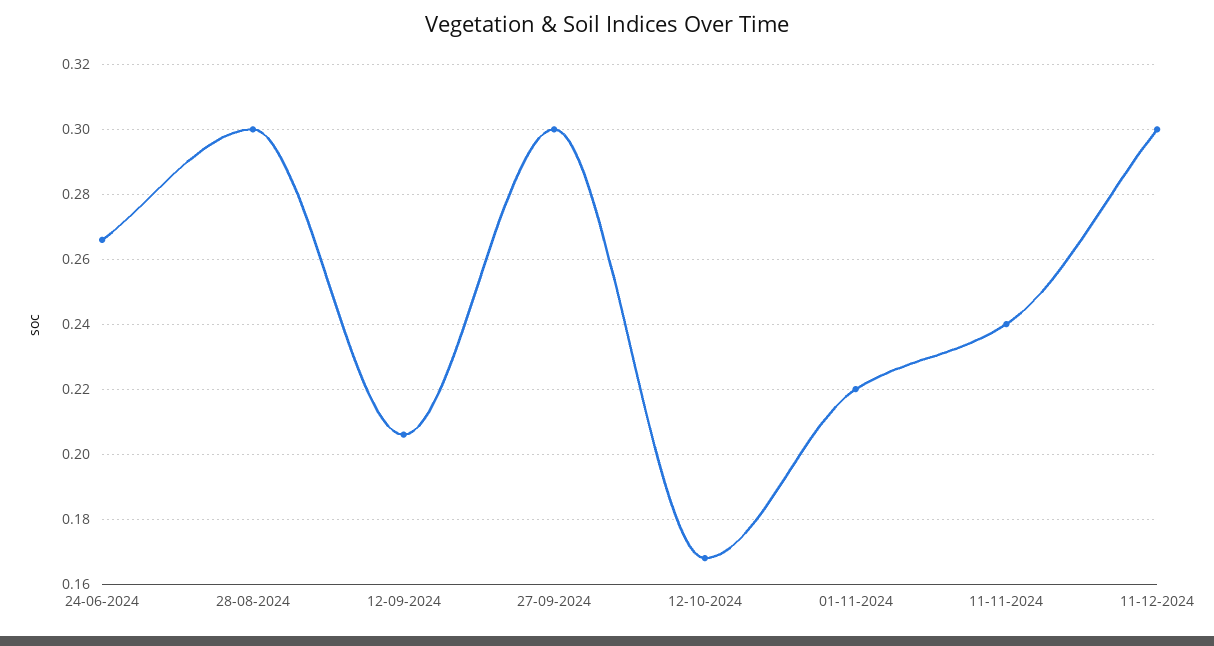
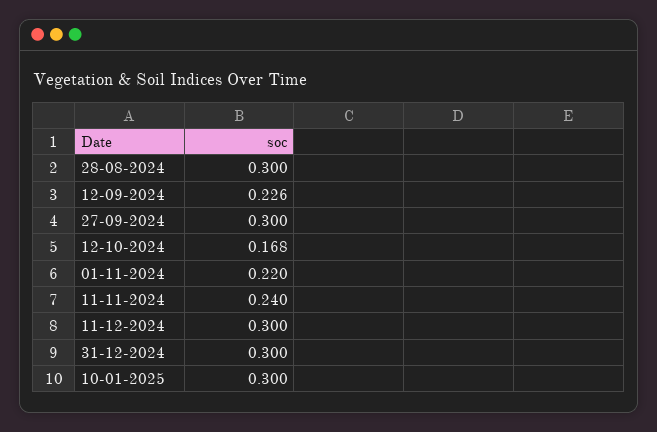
24-06-2024: 0.265 -> none
12-09-2024: 0.205 -> 0.226
31-12-2024: none -> 0.3
10-01-2025: none -> 0.3

